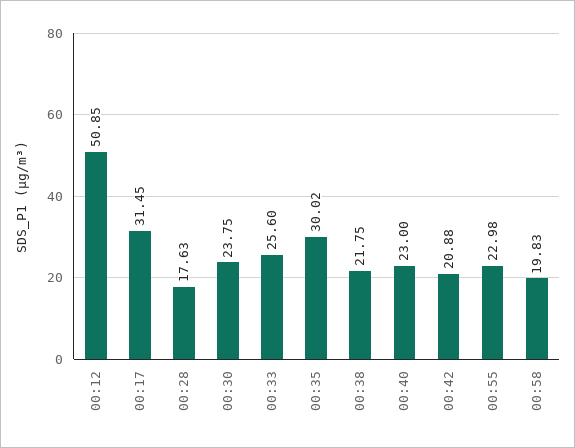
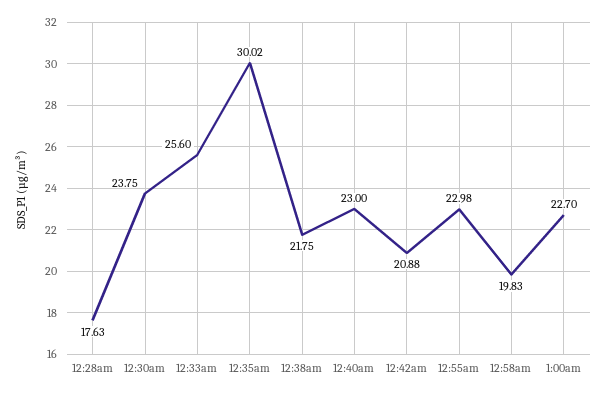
00:12: 50.85 -> none
00:17: 31.45 -> none
1:00am: none -> 22.7

